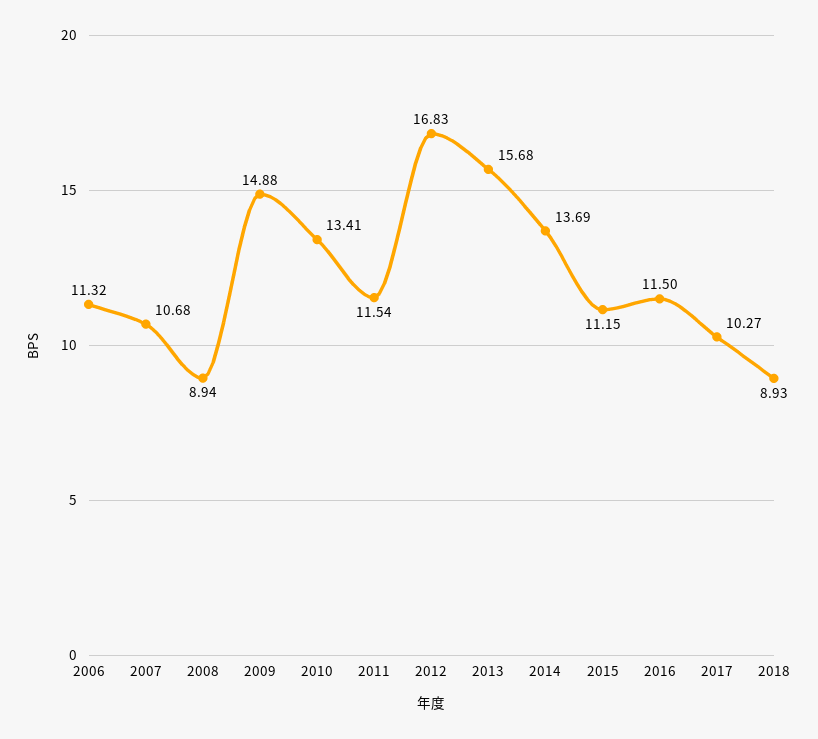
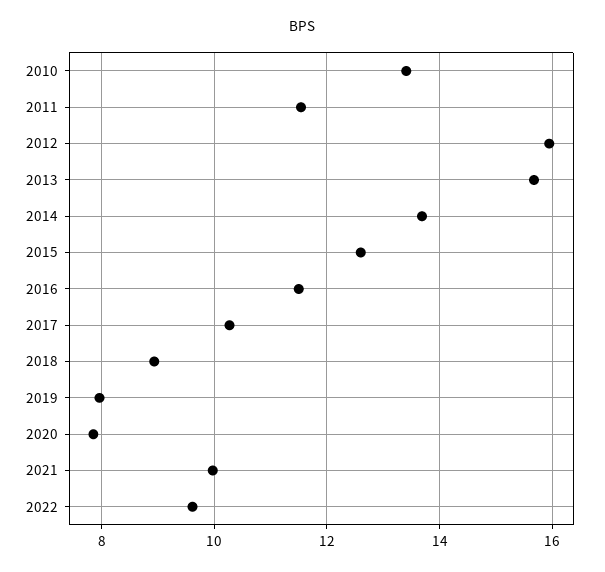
2006: 11.32 -> none
2007: 10.68 -> none
2008: 8.94 -> none
2009: 14.88 -> none
2012: 16.83 -> 16
2015: 11.15 -> 12.6
2019: none -> 8
2020: none -> 7.8
2021: none -> 10
2022: none -> 9.6

